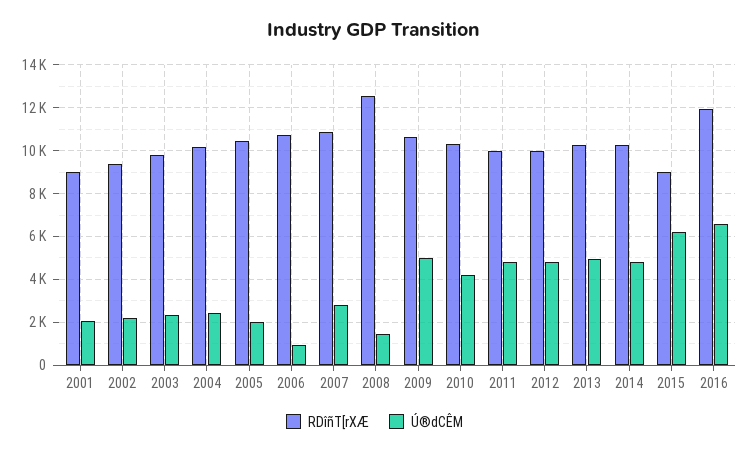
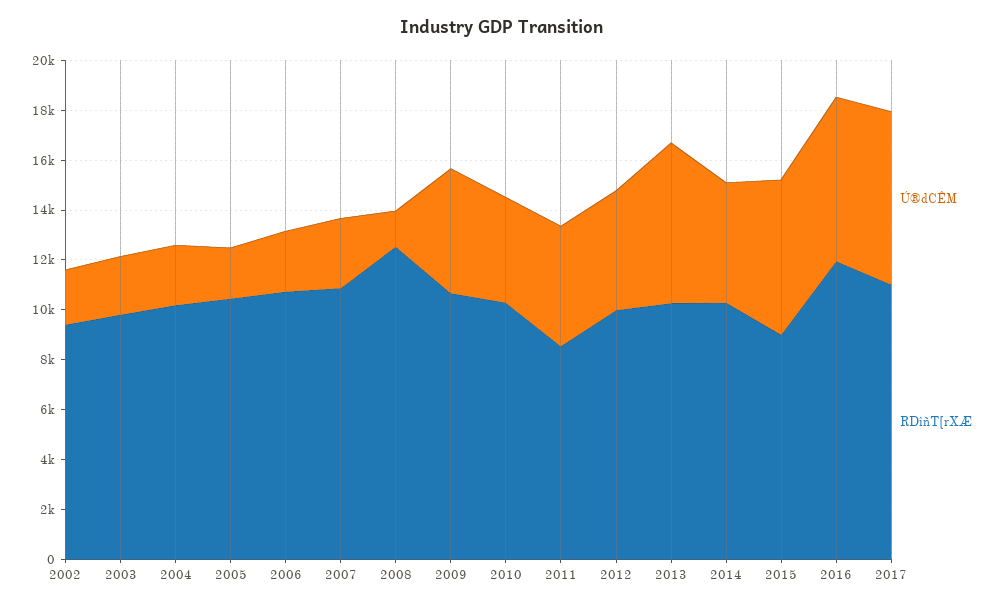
RDîñT[rXÆ, 2001: 9000 -> none
Ú®dCÊM, 2001: 2000 -> none
Ú®dCÊM, 2006: 1000 -> 2500
RDîñT[rXÆ, 2011: 10000 -> 8500
Ú®dCÊM, 2013: 5000 -> 6500
Ú®dCÊM, 2017: none -> 7000
RDîñT[rXÆ, 2017: none -> 11000

